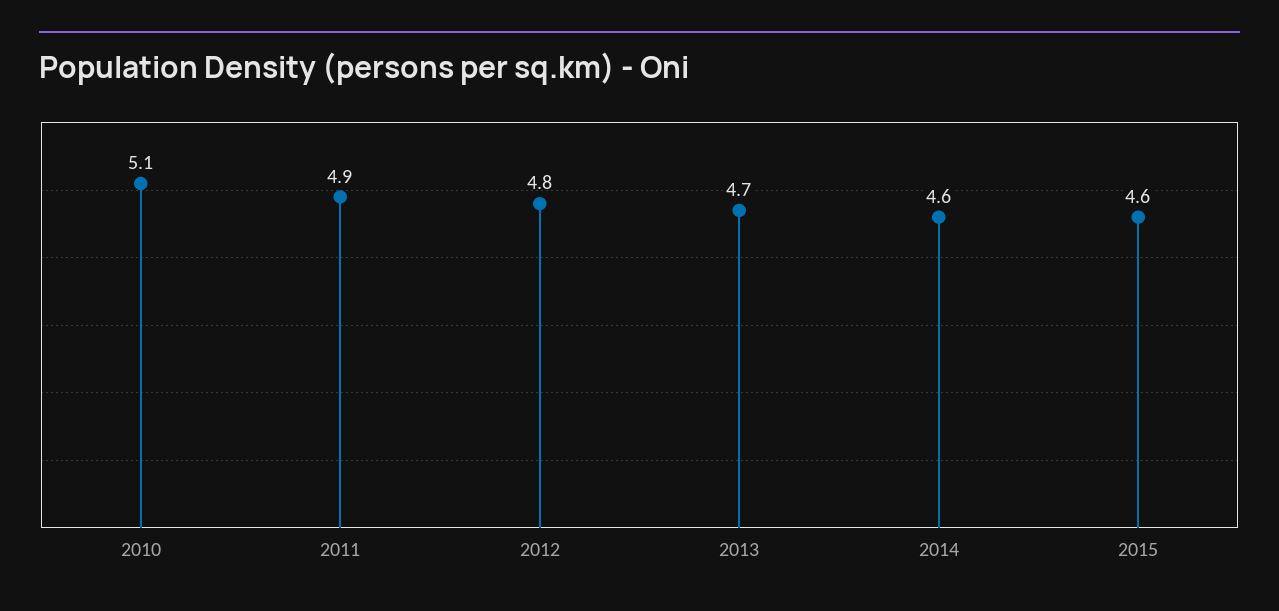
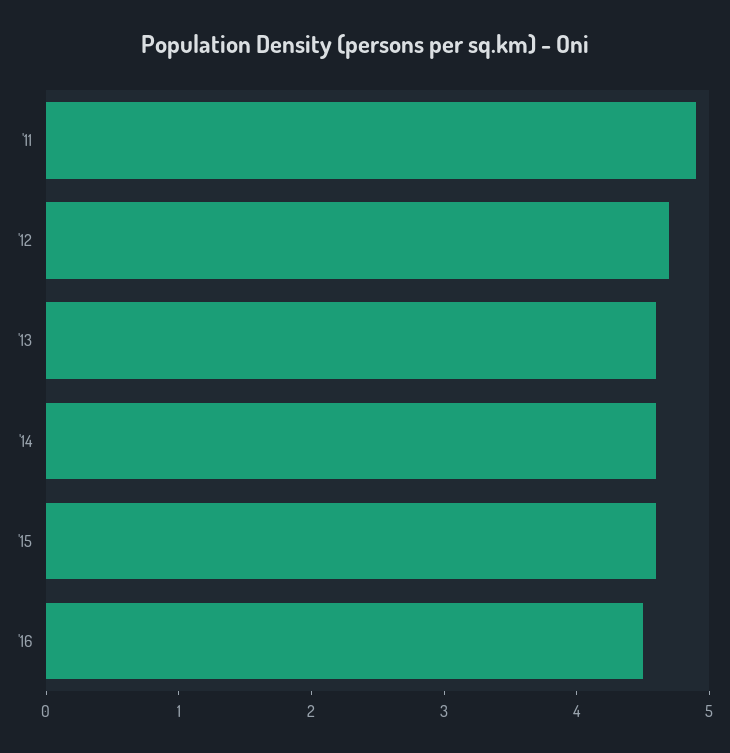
2010: 5.1 -> none
2012: 4.8 -> 4.7
2013: 4.7 -> 4.6
'16: none -> 4.5

